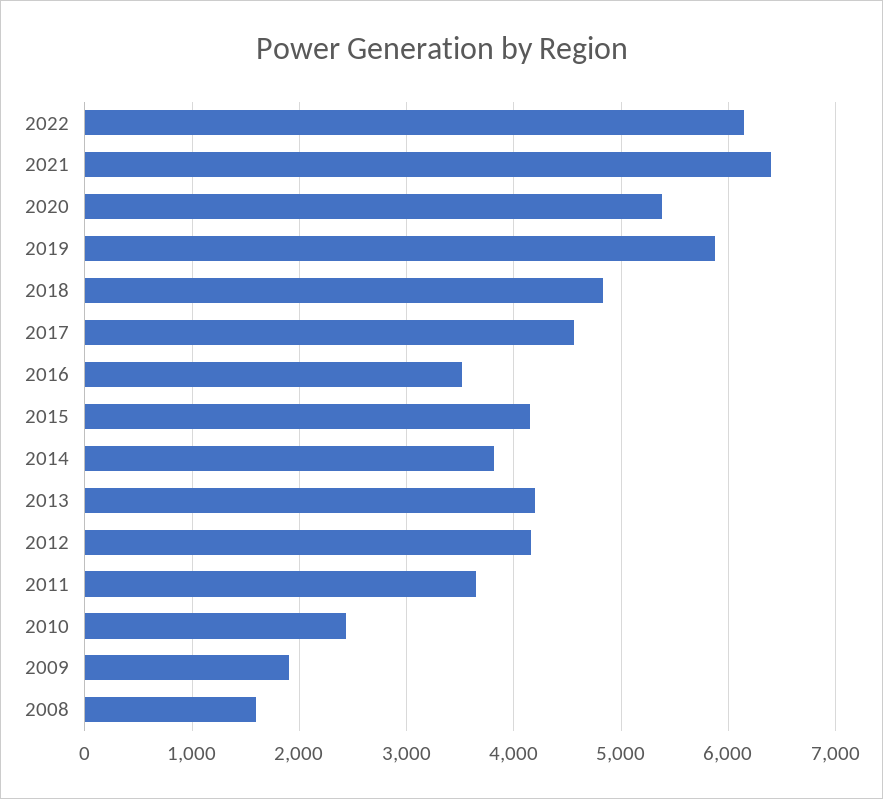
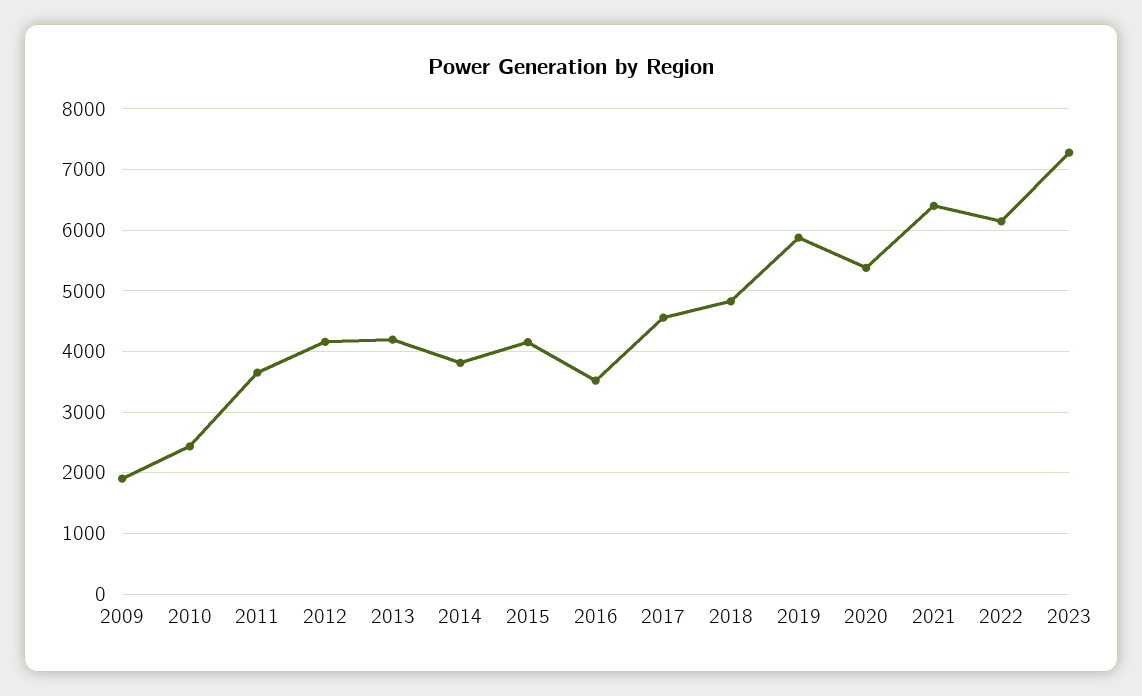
2008: 1600 -> none
2023: none -> 7300

